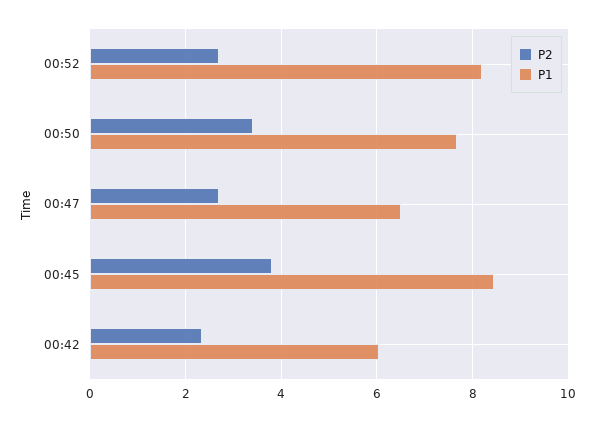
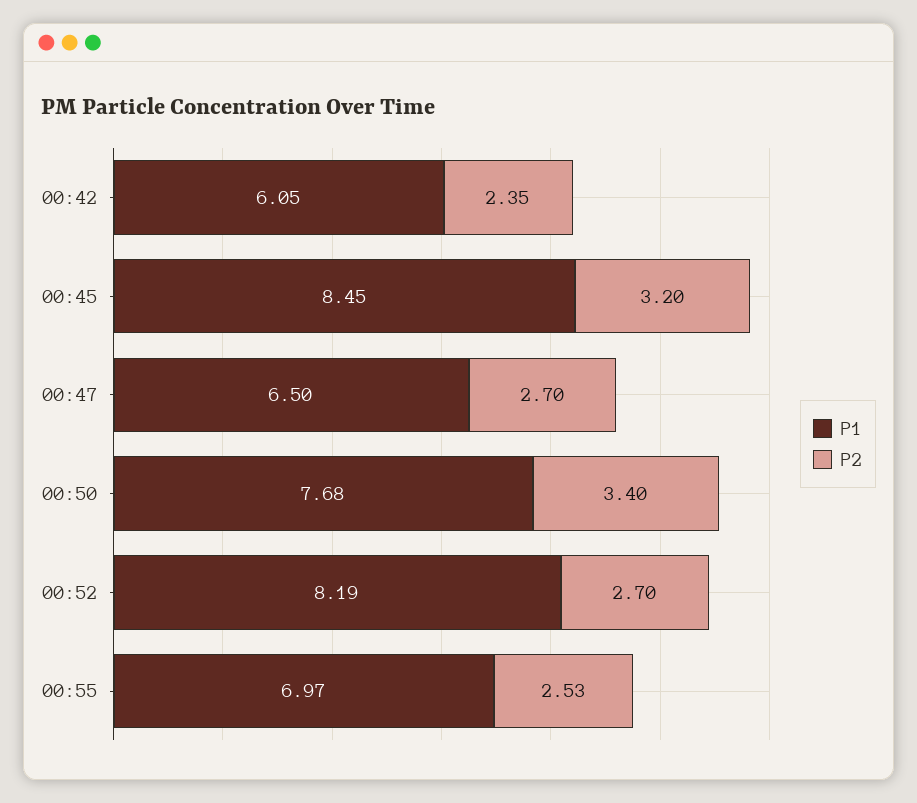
P2, 00:45: 3.8 -> 3.2
P1, 00:55: none -> 6.97
P2, 00:55: none -> 2.53

